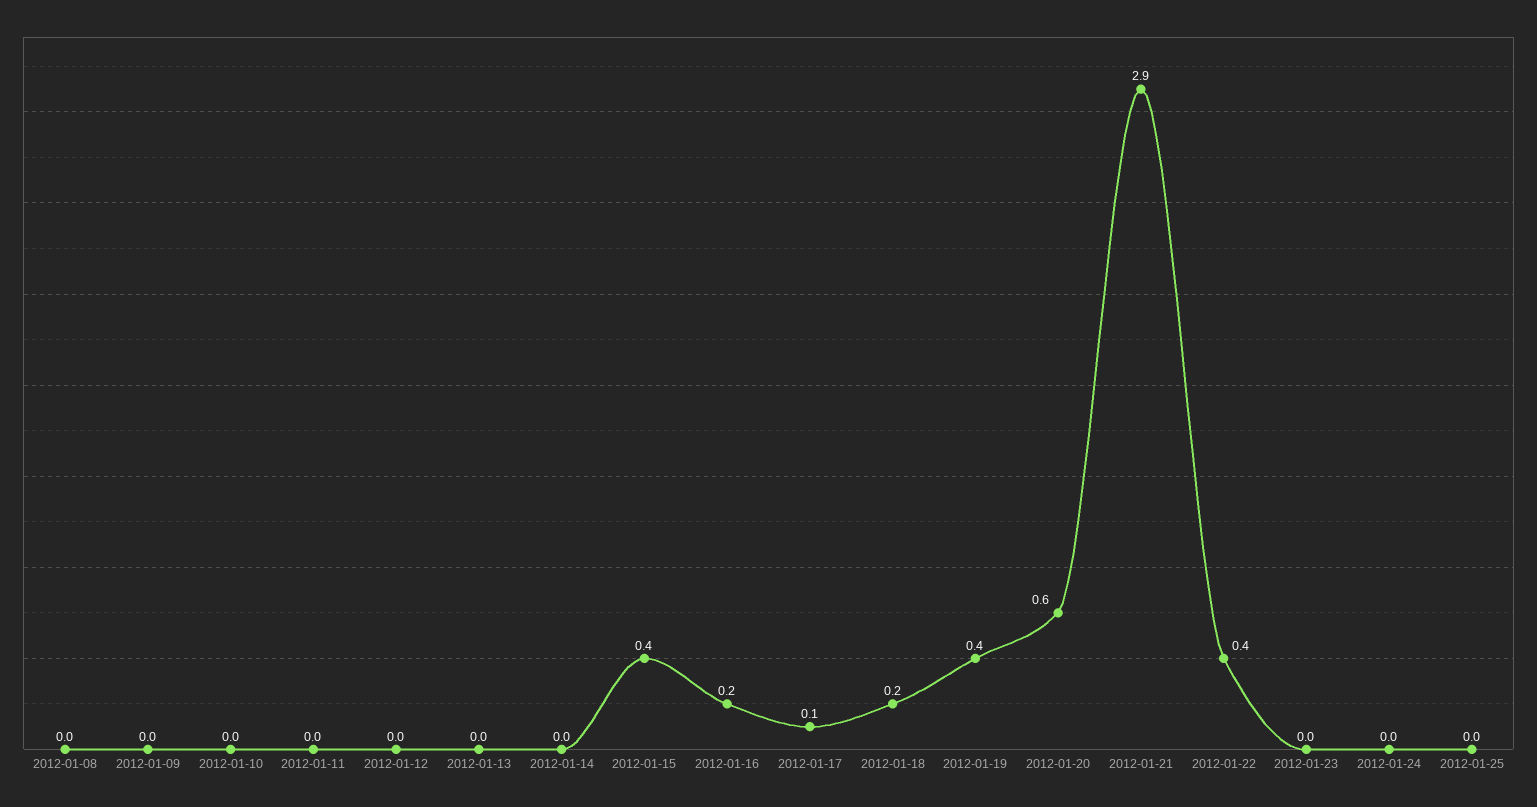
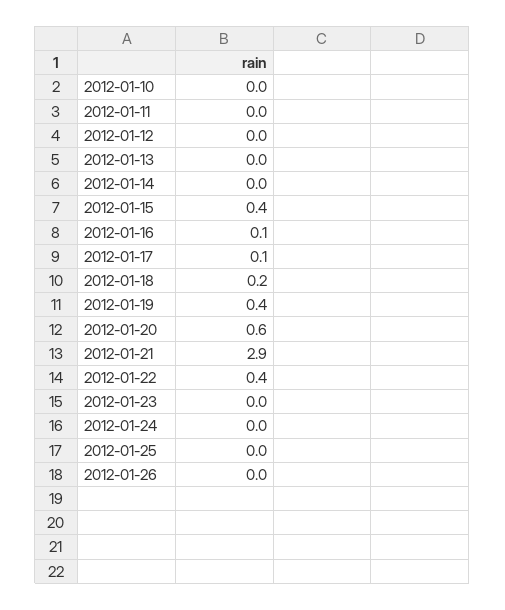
2012-01-08: 0 -> none
2012-01-09: 0 -> none
2012-01-16: 0.2 -> 0.1
2012-01-26: none -> 0

